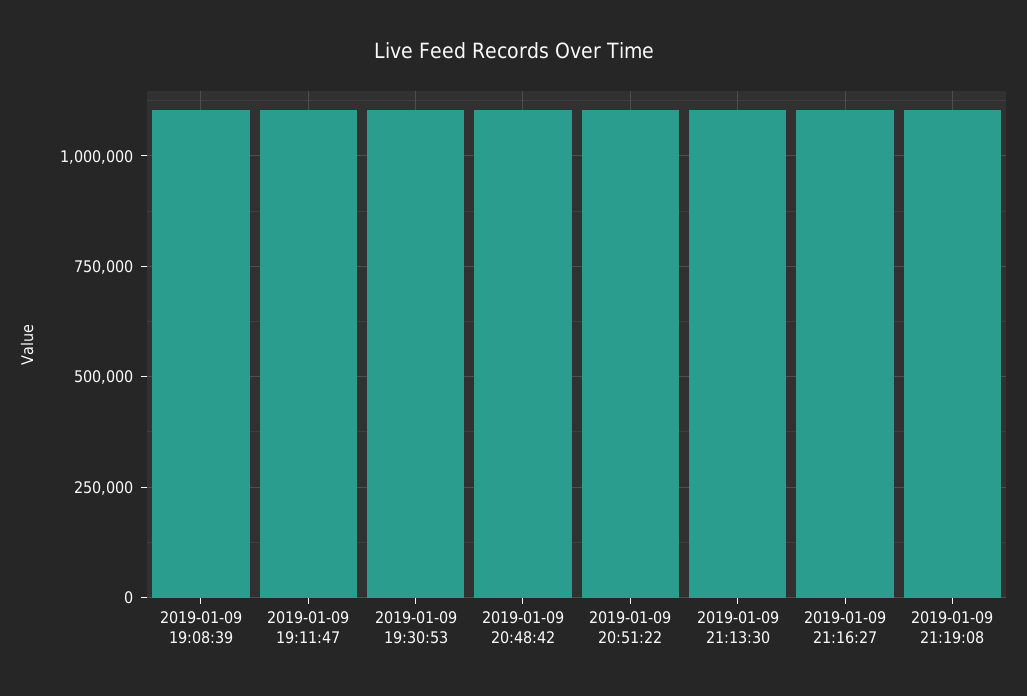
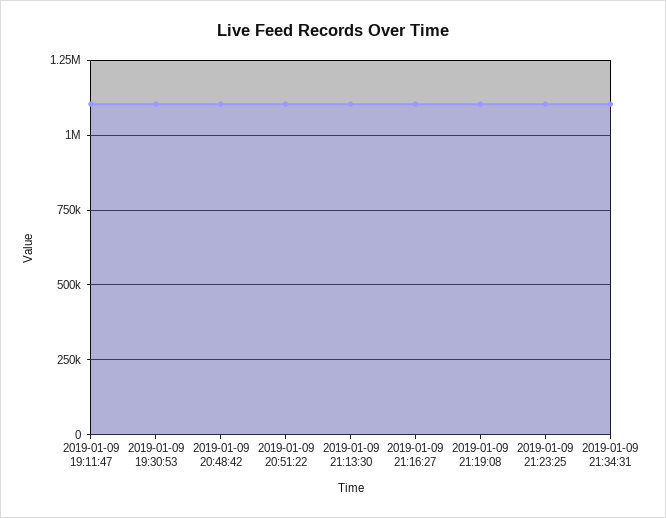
2019-01-09 19:08:39: 1100000 -> none
2019-01-09 21:23:25: none -> 1100000
2019-01-09 21:34:31: none -> 1100000

